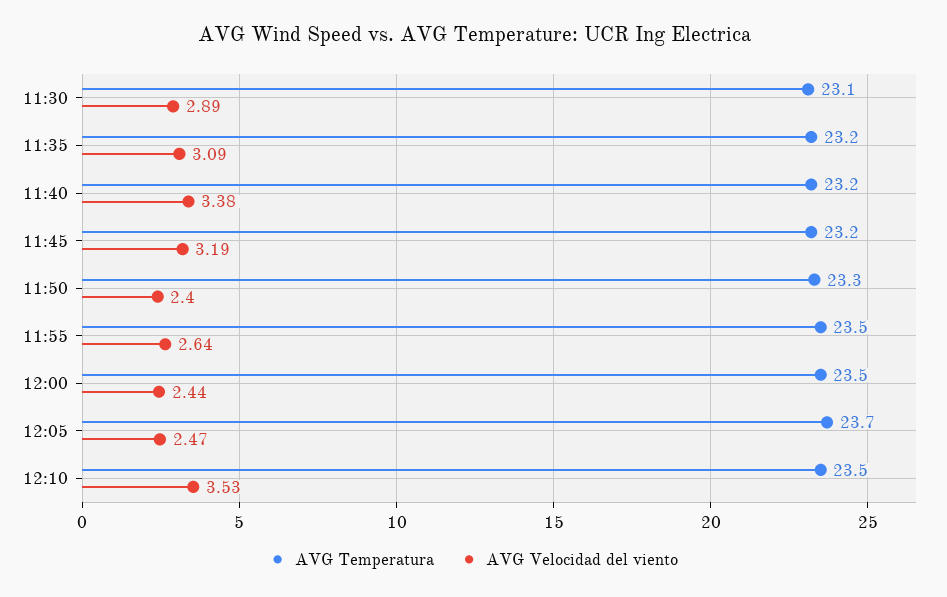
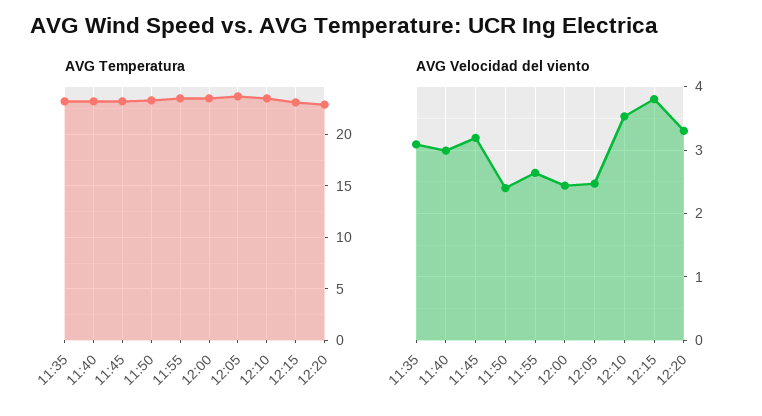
AVG Temperatura, 11:30: 23.1 -> none
AVG Velocidad del viento, 11:30: 2.89 -> none
AVG Velocidad del viento, 11:40: 3.38 -> 3
AVG Temperatura, 12:15: none -> 23
AVG Temperatura, 12:20: none -> 23
AVG Velocidad del viento, 12:15: none -> 3.8
AVG Velocidad del viento, 12:20: none -> 3.3

